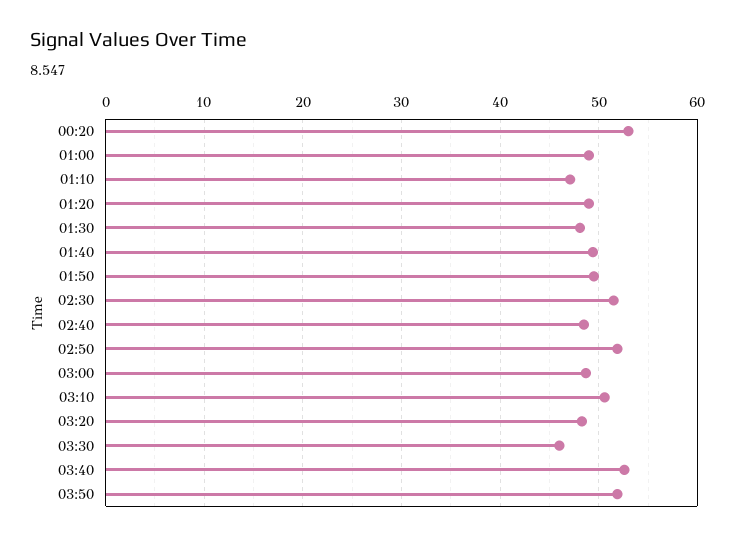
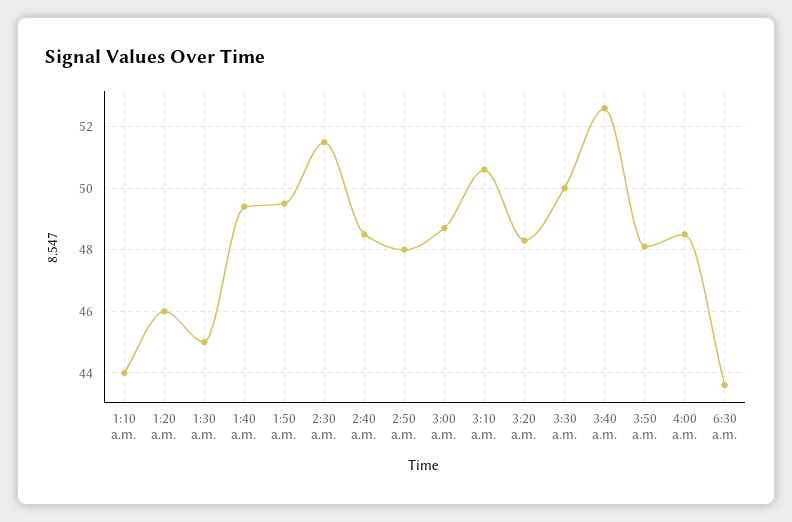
00:20: 53 -> none
01:00: 49 -> none
01:10: 47 -> 44
01:20: 49 -> 46
01:30: 48 -> 45
02:50: 52 -> 48
03:30: 46 -> 50
03:50: 52 -> 48
4:00 a.m.: none -> 48.5
6:30 a.m.: none -> 43.5

